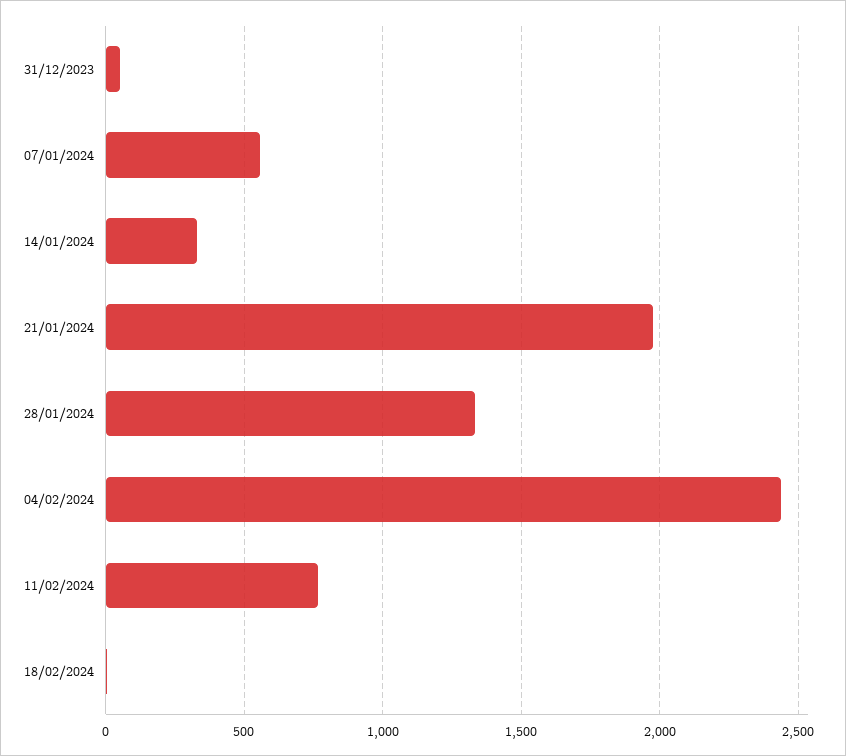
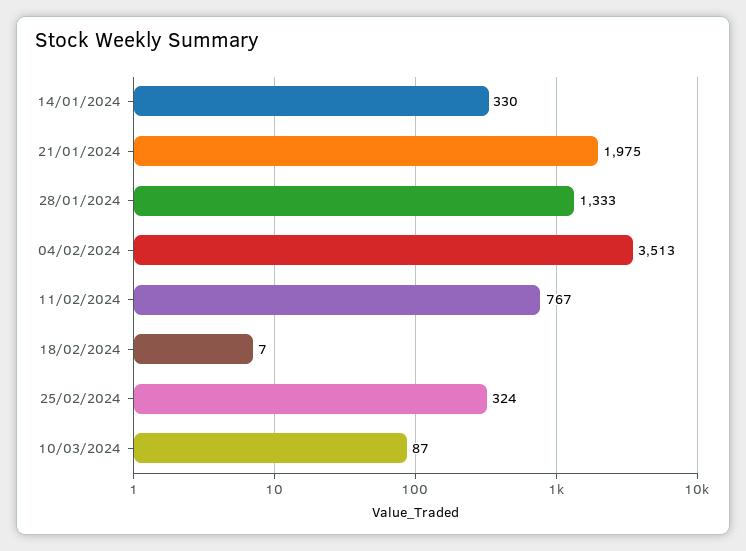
31/12/2023: 50 -> none
07/01/2024: 550 -> none
04/02/2024: 2450 -> 3513
25/02/2024: none -> 324
10/03/2024: none -> 87

